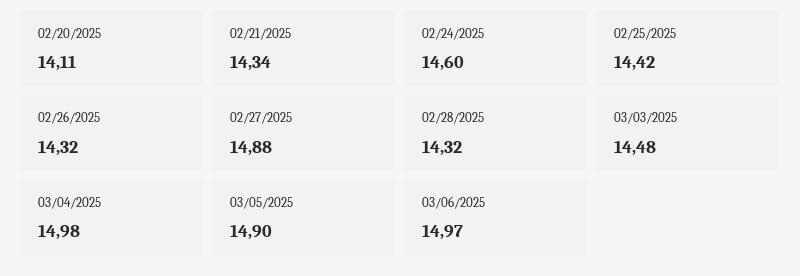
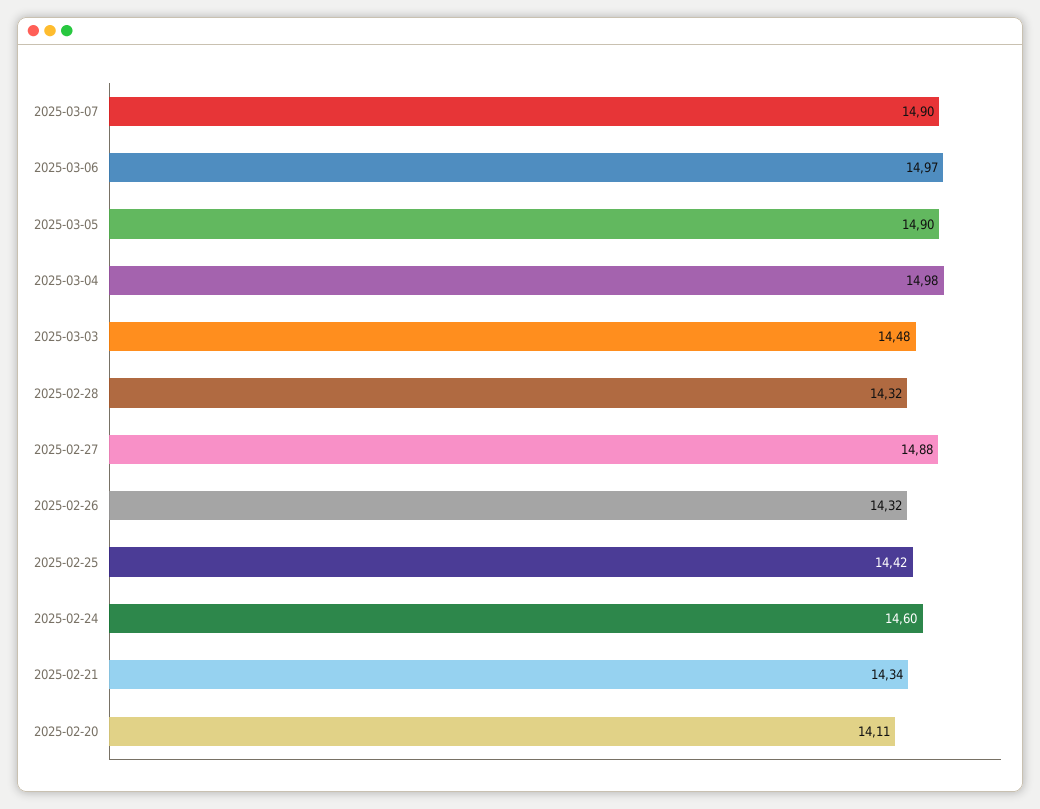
2025-03-07: none -> 14.9

